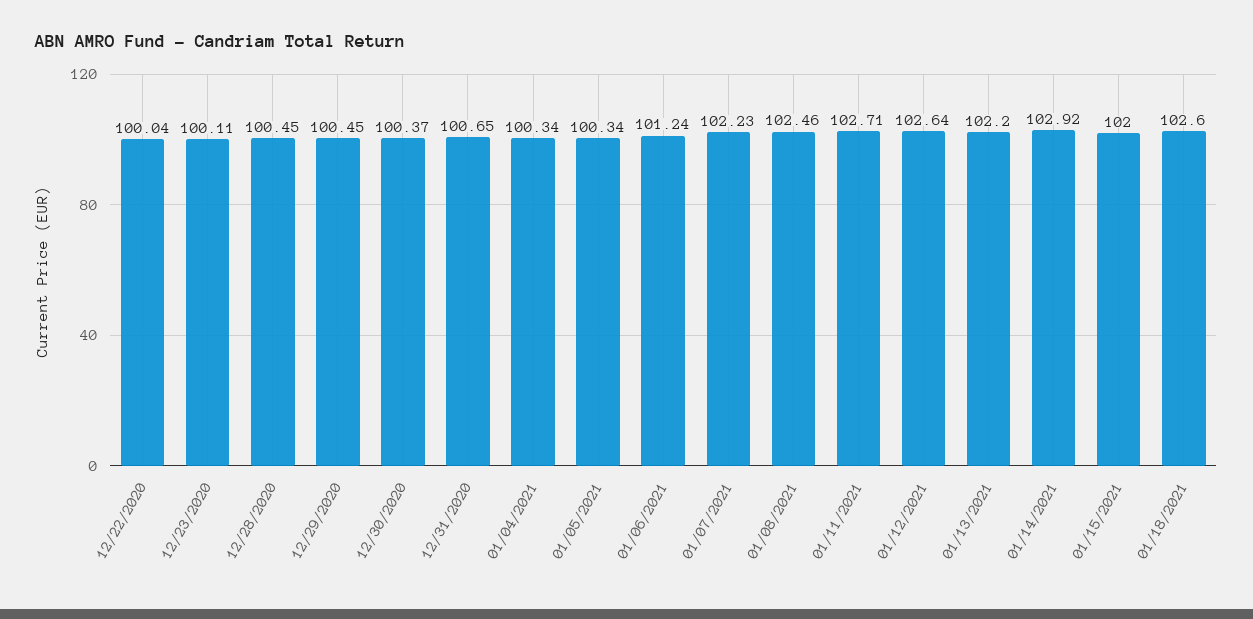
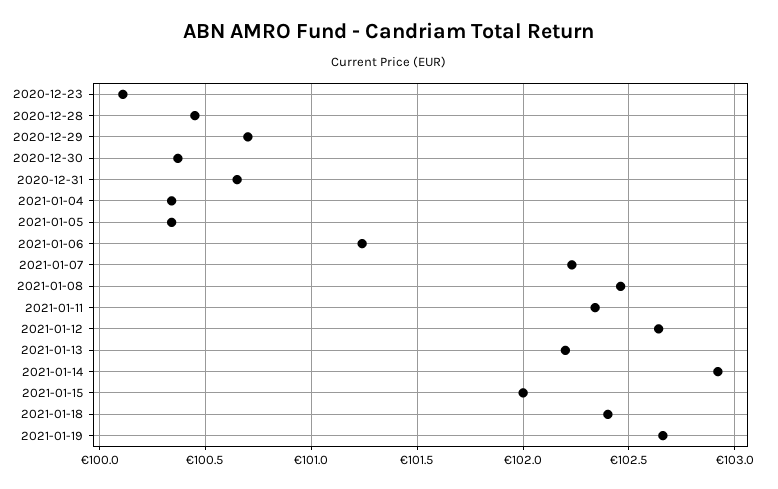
12/22/2020: 100.04 -> none
12/29/2020: 100.45 -> 100.7
01/11/2021: 102.71 -> 102.35
01/18/2021: 102.6 -> 102.4
2021-01-19: none -> 102.65

